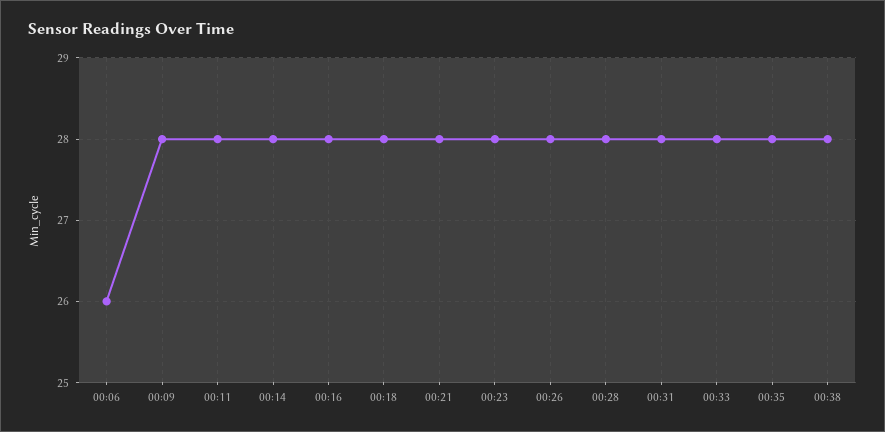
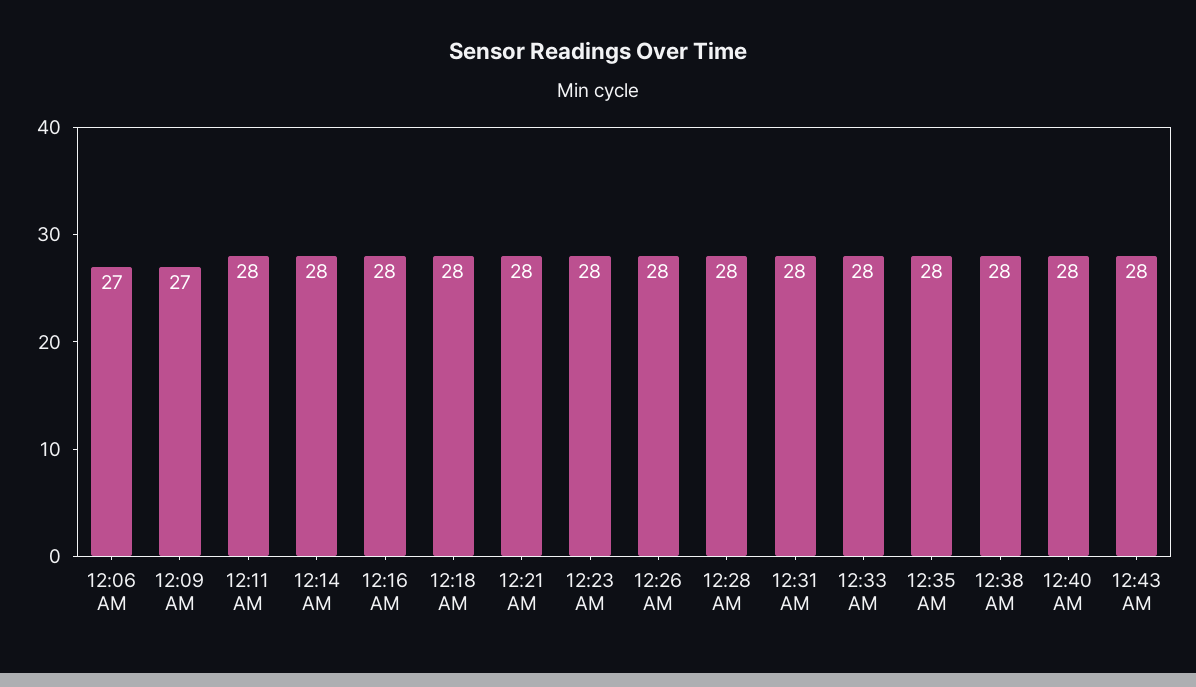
00:06: 26 -> 27
00:09: 28 -> 27
12:40 AM: none -> 28
12:43 AM: none -> 28

